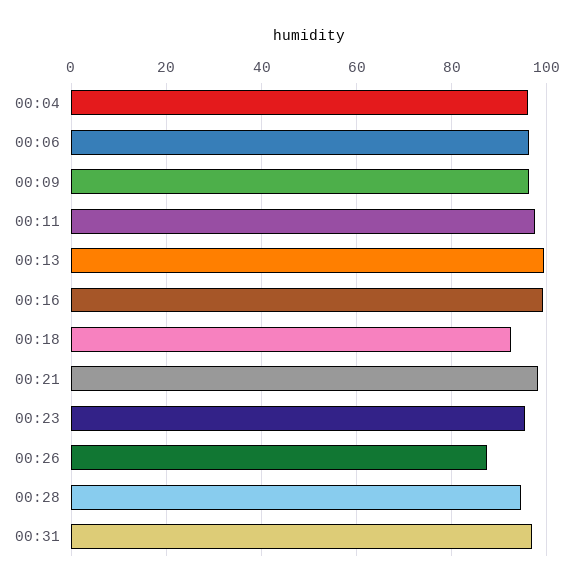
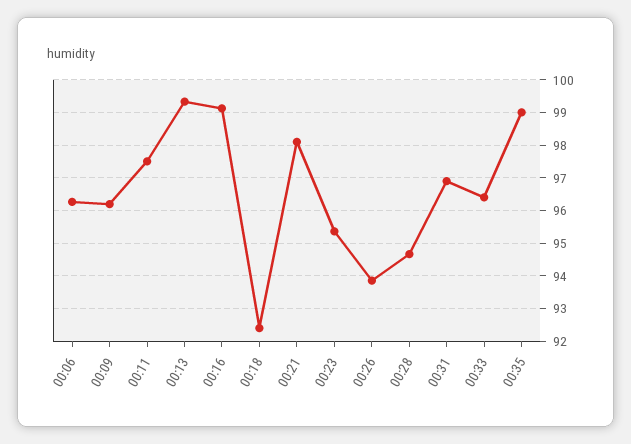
00:04: 96 -> none
00:26: 88 -> 93.8
00:33: none -> 96.4
00:35: none -> 99

